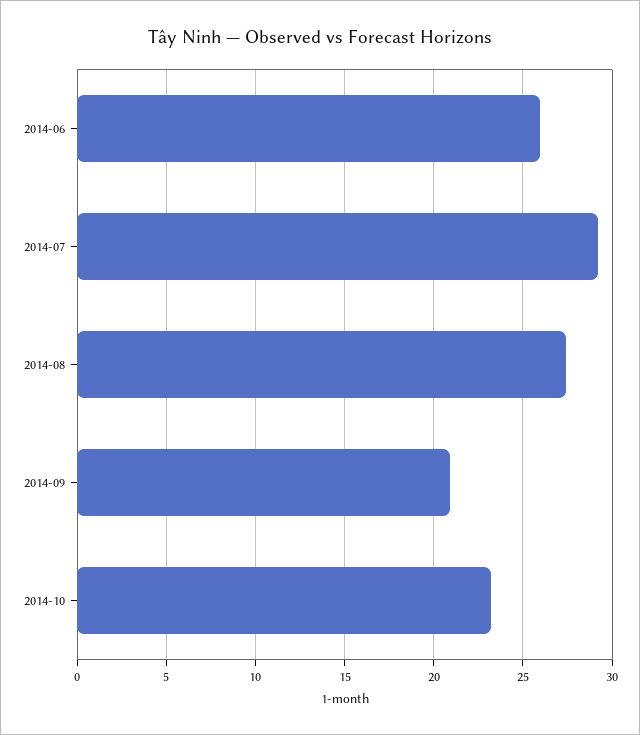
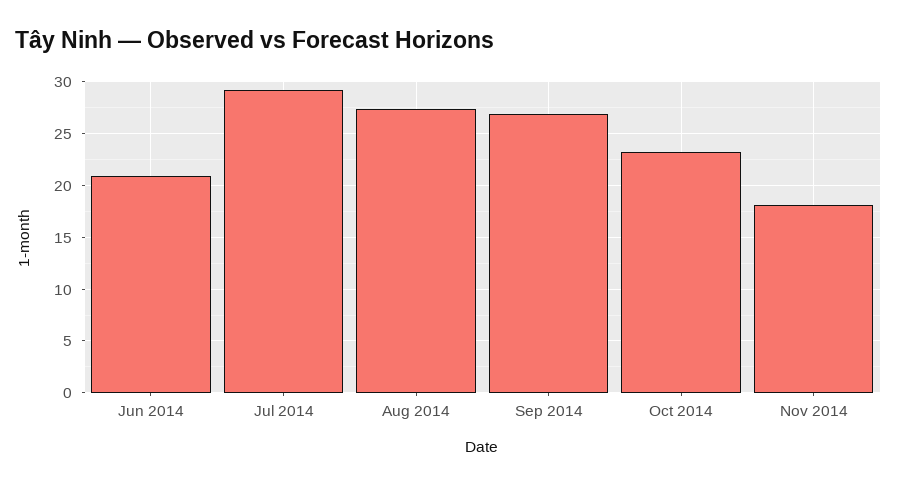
2014-06: 26 -> 21
2014-09: 21 -> 27
Nov 2014: none -> 18

